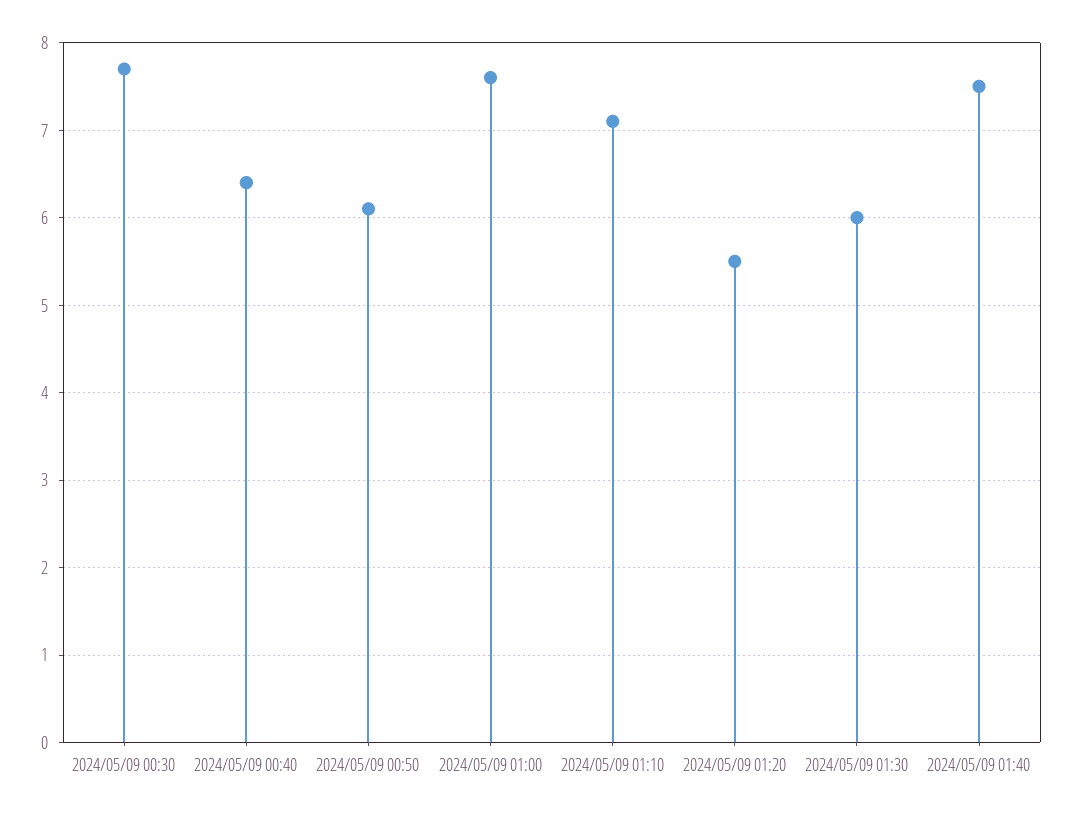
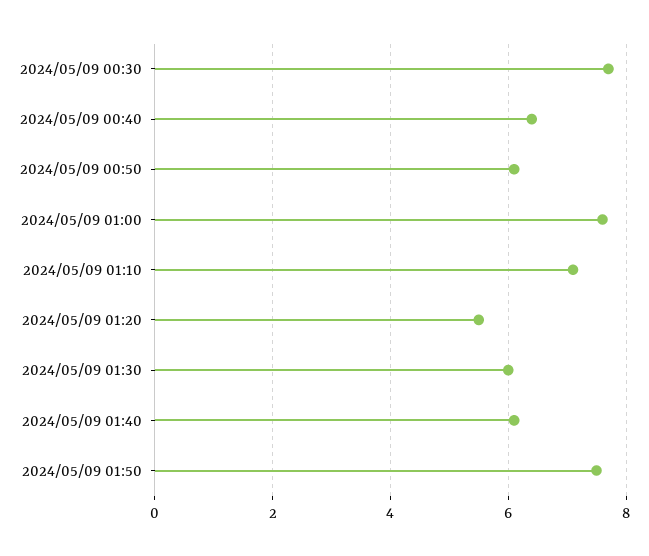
2024/05/09 01:40: 7.5 -> 6
2024/05/09 01:50: none -> 7.5

